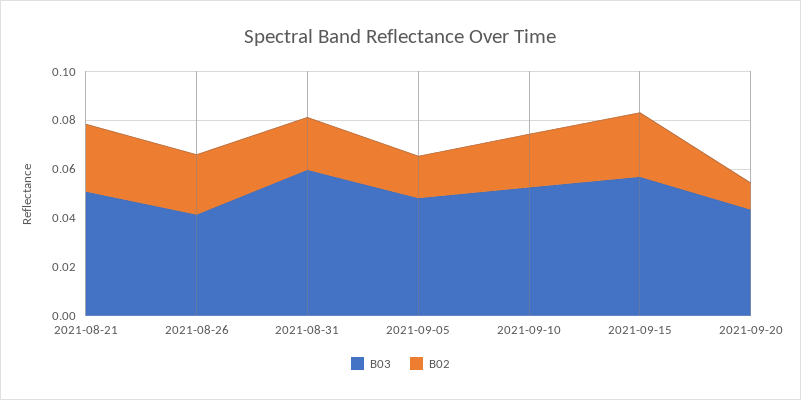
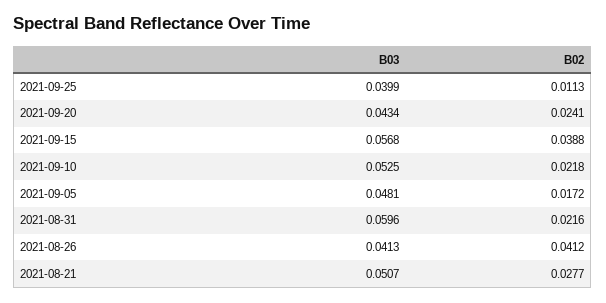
B02, 2021-08-26: 0.025 -> 0.0412
B02, 2021-09-15: 0.025 -> 0.0388
B02, 2021-09-20: 0.01 -> 0.0241
B03, 2021-09-25: none -> 0.0399
B02, 2021-09-25: none -> 0.0113

